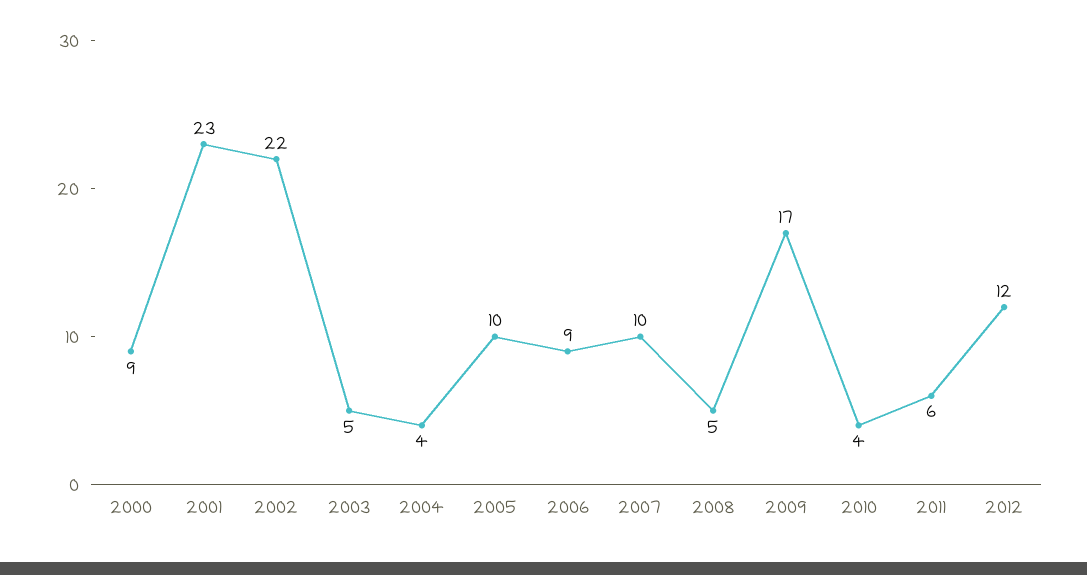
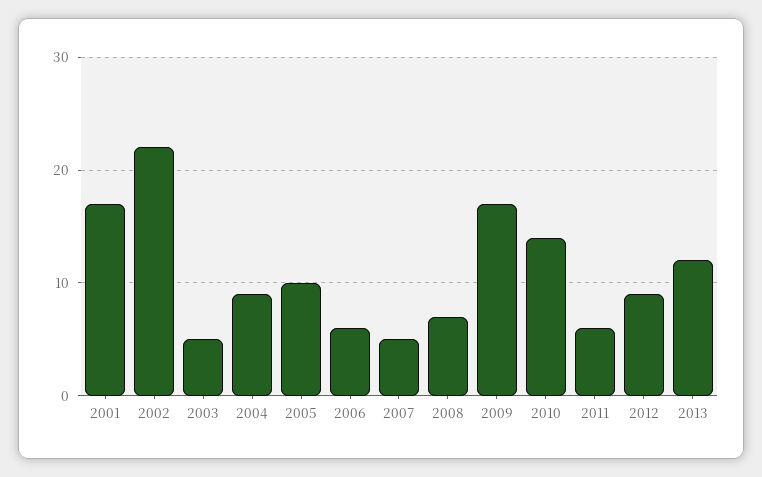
2000: 9 -> none
2001: 23 -> 17
2004: 4 -> 9
2006: 9 -> 6
2007: 10 -> 5
2008: 5 -> 7
2010: 4 -> 14
2012: 12 -> 9
2013: none -> 12

